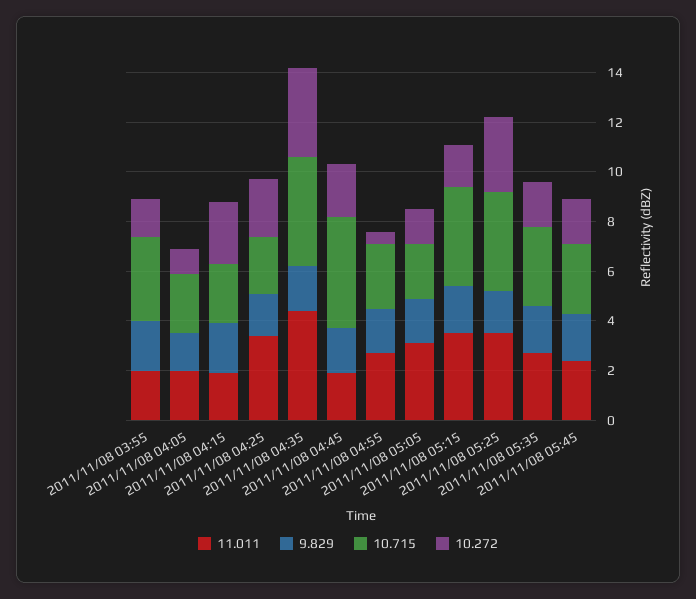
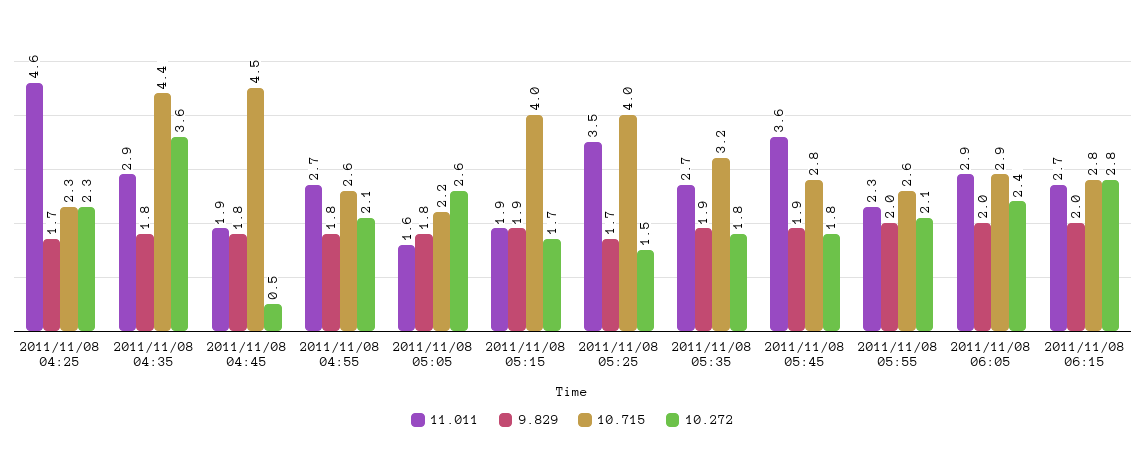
11.011, 2011/11/08 03:55: 2 -> none
9.829, 2011/11/08 03:55: 2 -> none
10.715, 2011/11/08 03:55: 3.5 -> none
10.272, 2011/11/08 03:55: 1.5 -> none
11.011, 2011/11/08 04:05: 2 -> none
9.829, 2011/11/08 04:05: 1.5 -> none
10.715, 2011/11/08 04:05: 2.5 -> none
10.272, 2011/11/08 04:05: 1 -> none
11.011, 2011/11/08 04:15: 2 -> none
9.829, 2011/11/08 04:15: 2 -> none
10.715, 2011/11/08 04:15: 2.5 -> none
10.272, 2011/11/08 04:15: 2.5 -> none
11.011, 2011/11/08 04:25: 3.5 -> 4.6
11.011, 2011/11/08 04:35: 4.5 -> 2.9
10.272, 2011/11/08 04:45: 2 -> 0.5
10.272, 2011/11/08 04:55: 0.5 -> 2.1
11.011, 2011/11/08 05:05: 3 -> 1.6
10.272, 2011/11/08 05:05: 1.5 -> 2.6
11.011, 2011/11/08 05:15: 3.5 -> 1.9
10.272, 2011/11/08 05:25: 3 -> 1.5
11.011, 2011/11/08 05:45: 2.5 -> 3.6
11.011, 2011/11/08 05:55: none -> 2.3
9.829, 2011/11/08 05:55: none -> 2
10.715, 2011/11/08 05:55: none -> 2.6
10.272, 2011/11/08 05:55: none -> 2.1
11.011, 2011/11/08 06:05: none -> 2.9
9.829, 2011/11/08 06:05: none -> 2
10.715, 2011/11/08 06:05: none -> 2.9
10.272, 2011/11/08 06:05: none -> 2.4
11.011, 2011/11/08 06:15: none -> 2.7
9.829, 2011/11/08 06:15: none -> 2
10.715, 2011/11/08 06:15: none -> 2.8
10.272, 2011/11/08 06:15: none -> 2.8

